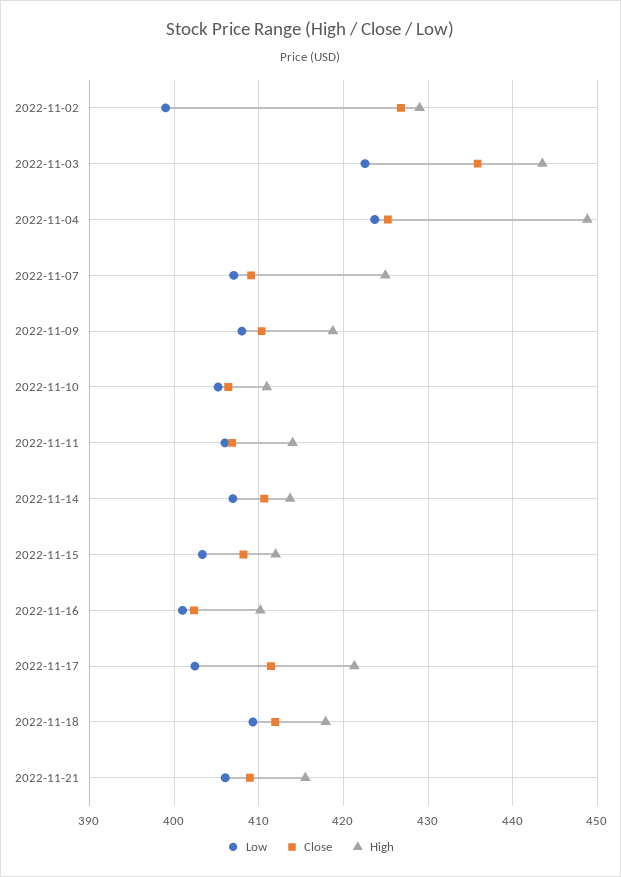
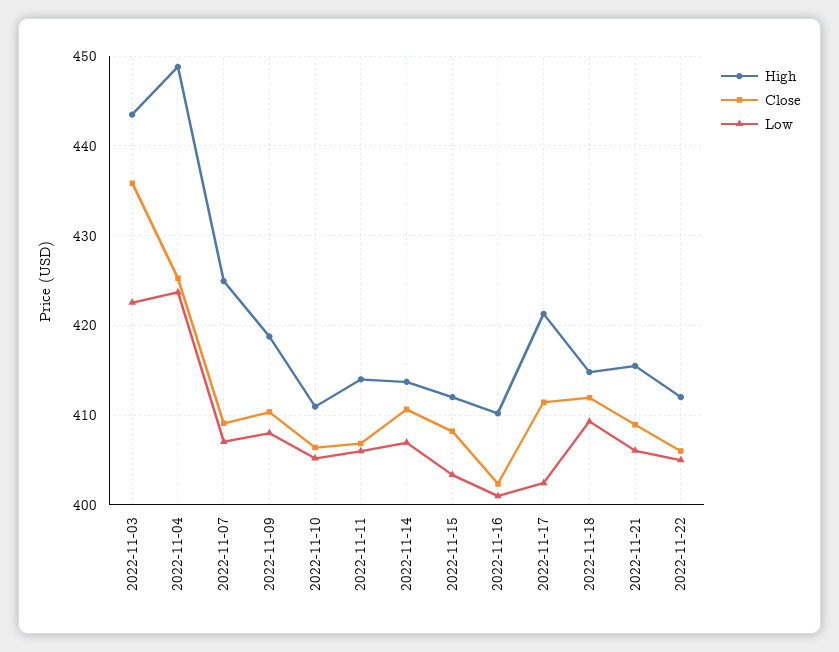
Low, 2022-11-02: 399 -> none
Close, 2022-11-02: 427 -> none
High, 2022-11-02: 429 -> none
High, 2022-11-18: 418 -> 415
High, 2022-11-22: none -> 412
Close, 2022-11-22: none -> 406
Low, 2022-11-22: none -> 405

